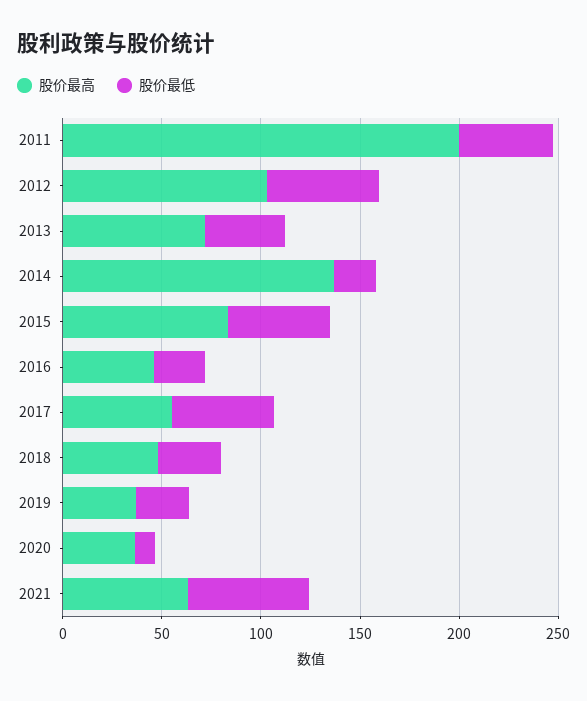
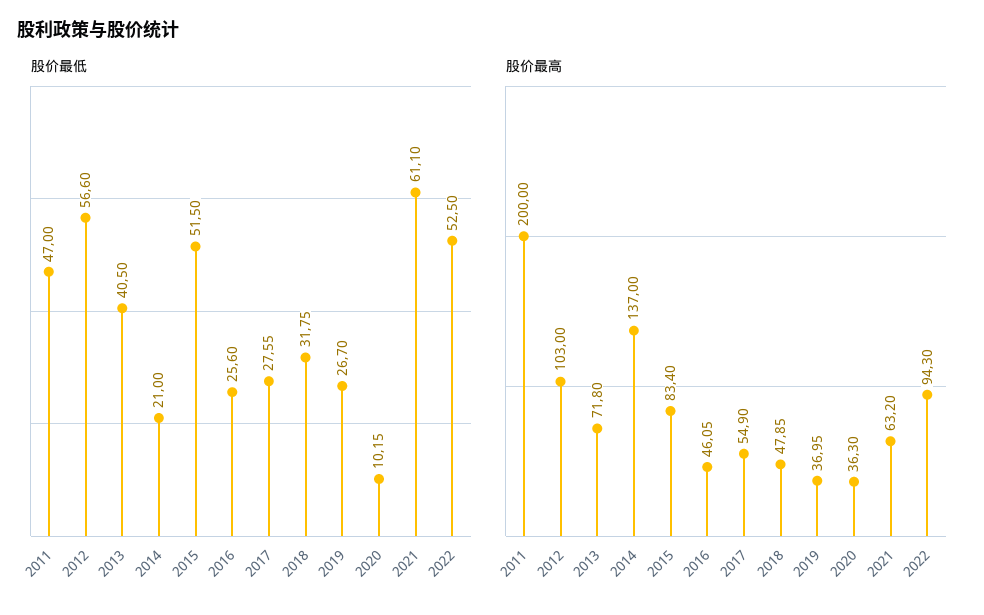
股价最低, 2017: 50 -> 27.55
股价最低, 2022: none -> 52.5
股价最高, 2022: none -> 94.3

